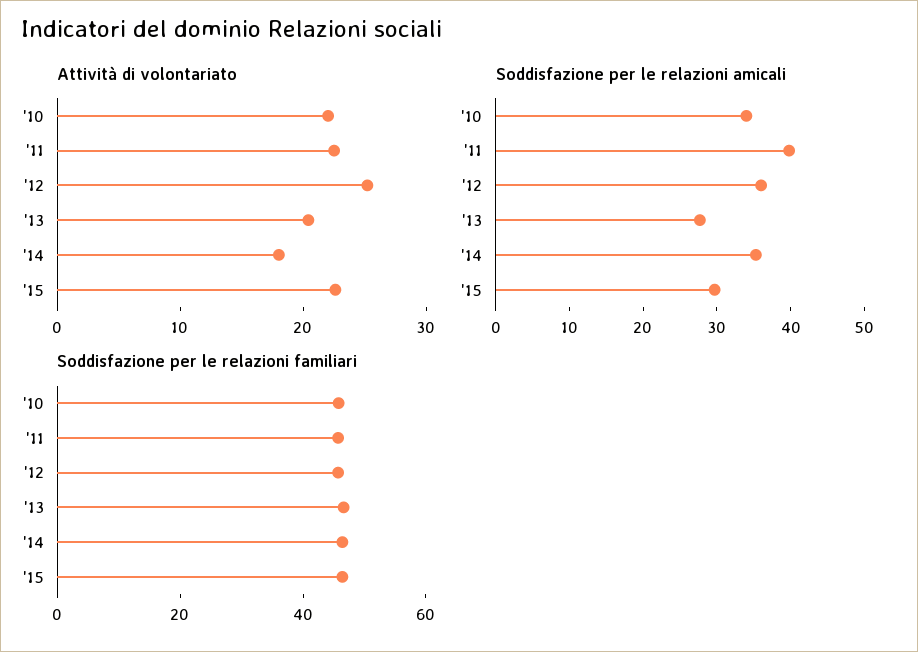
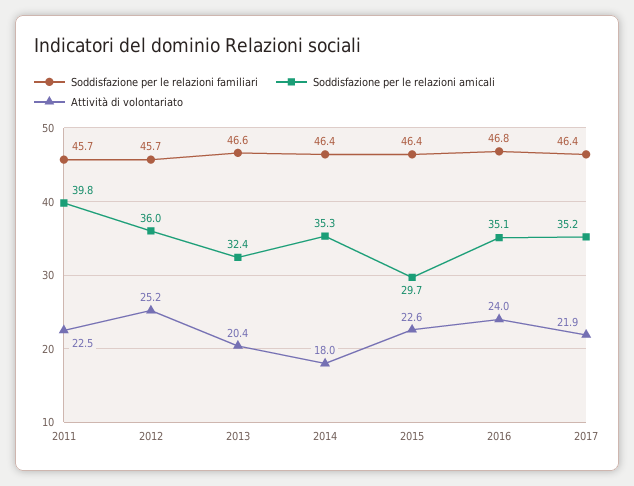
Attività di volontariato, '10: 22 -> none
Soddisfazione per le relazioni amicali, '10: 34 -> none
Soddisfazione per le relazioni amicali, '13: 28 -> 32.4
Soddisfazione per le relazioni familiari, '10: 45 -> none
Soddisfazione per le relazioni familiari, 2016: none -> 46.8
Soddisfazione per le relazioni amicali, 2016: none -> 35.1
Attività di volontariato, 2016: none -> 24
Soddisfazione per le relazioni familiari, 2017: none -> 46.4
Soddisfazione per le relazioni amicali, 2017: none -> 35.2
Attività di volontariato, 2017: none -> 21.9

